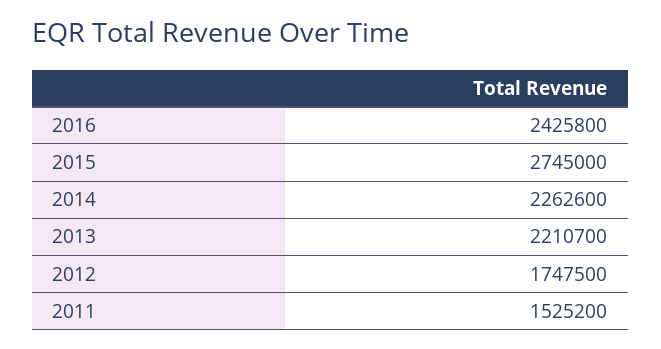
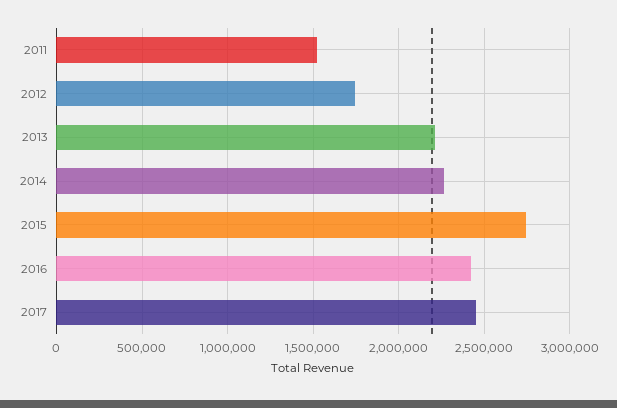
2017: none -> 2450000

